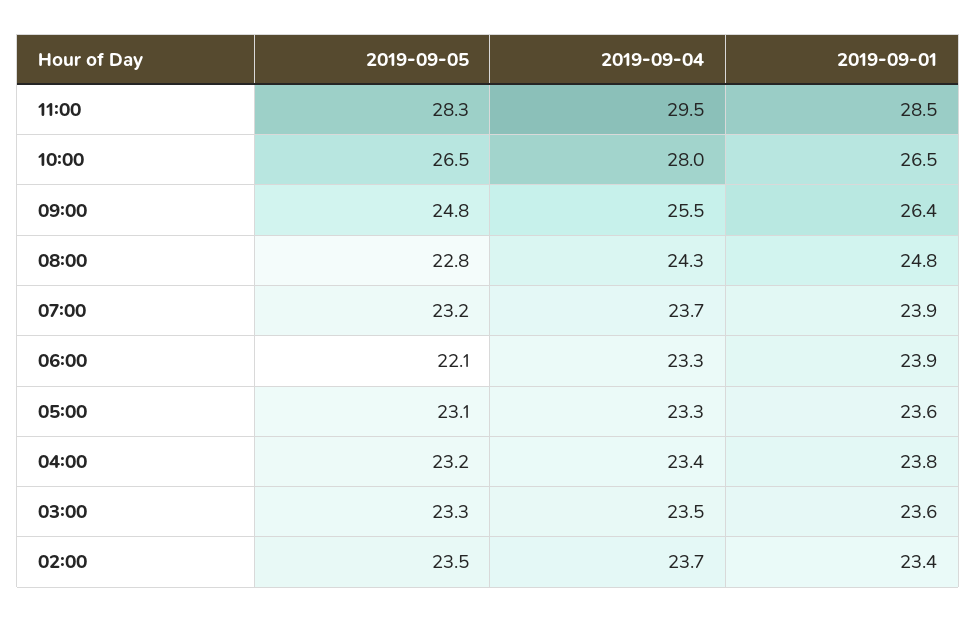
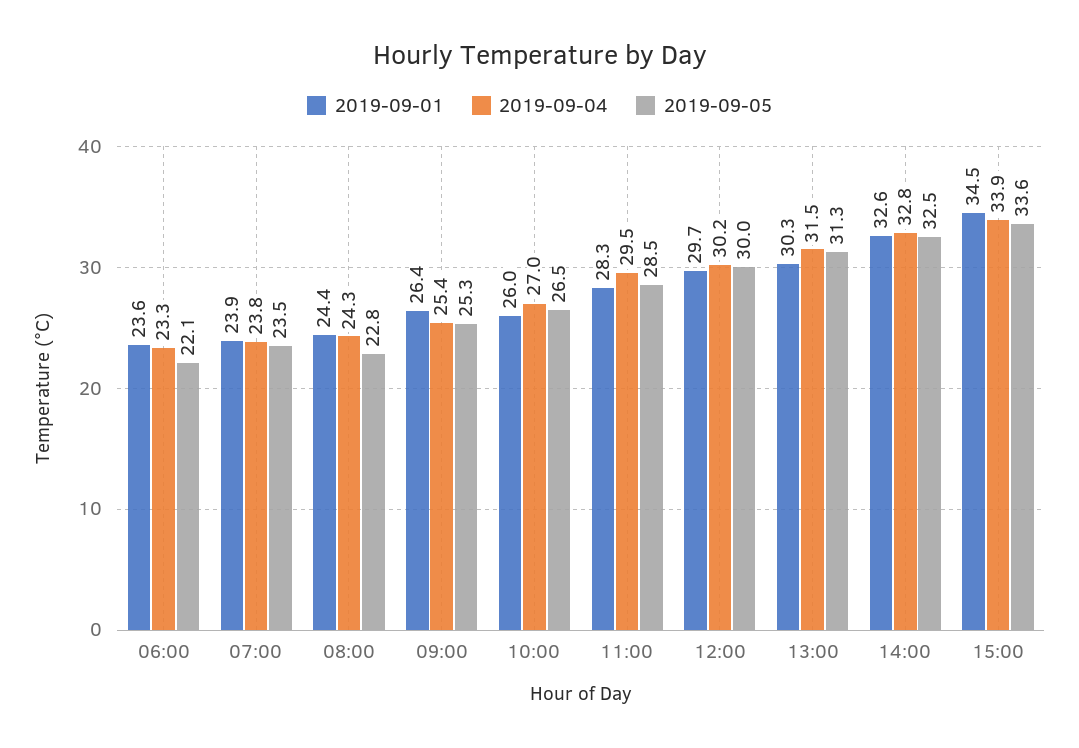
2019-09-05, 11:00: 28.3 -> 28.5
2019-09-01, 11:00: 28.5 -> 28.3
2019-09-04, 10:00: 28 -> 27
2019-09-01, 10:00: 26.5 -> 26
2019-09-05, 09:00: 24.8 -> 25.3
2019-09-04, 09:00: 25.5 -> 25.4
2019-09-01, 08:00: 24.8 -> 24.4
2019-09-05, 07:00: 23.2 -> 23.5
2019-09-04, 07:00: 23.7 -> 23.8
2019-09-01, 06:00: 23.9 -> 23.6
2019-09-05, 05:00: 23.1 -> none
2019-09-04, 05:00: 23.3 -> none
2019-09-01, 05:00: 23.6 -> none
2019-09-05, 04:00: 23.2 -> none
2019-09-04, 04:00: 23.4 -> none
2019-09-01, 04:00: 23.8 -> none
2019-09-05, 03:00: 23.3 -> none
2019-09-04, 03:00: 23.5 -> none
2019-09-01, 03:00: 23.6 -> none
2019-09-05, 02:00: 23.5 -> none
2019-09-04, 02:00: 23.7 -> none
2019-09-01, 02:00: 23.4 -> none
2019-09-01, 12:00: none -> 29.7
2019-09-04, 12:00: none -> 30.2
2019-09-05, 12:00: none -> 30
2019-09-01, 13:00: none -> 30.3
2019-09-04, 13:00: none -> 31.5
2019-09-05, 13:00: none -> 31.3
2019-09-01, 14:00: none -> 32.6
2019-09-04, 14:00: none -> 32.8
2019-09-05, 14:00: none -> 32.5
2019-09-01, 15:00: none -> 34.5
2019-09-04, 15:00: none -> 33.9
2019-09-05, 15:00: none -> 33.6

